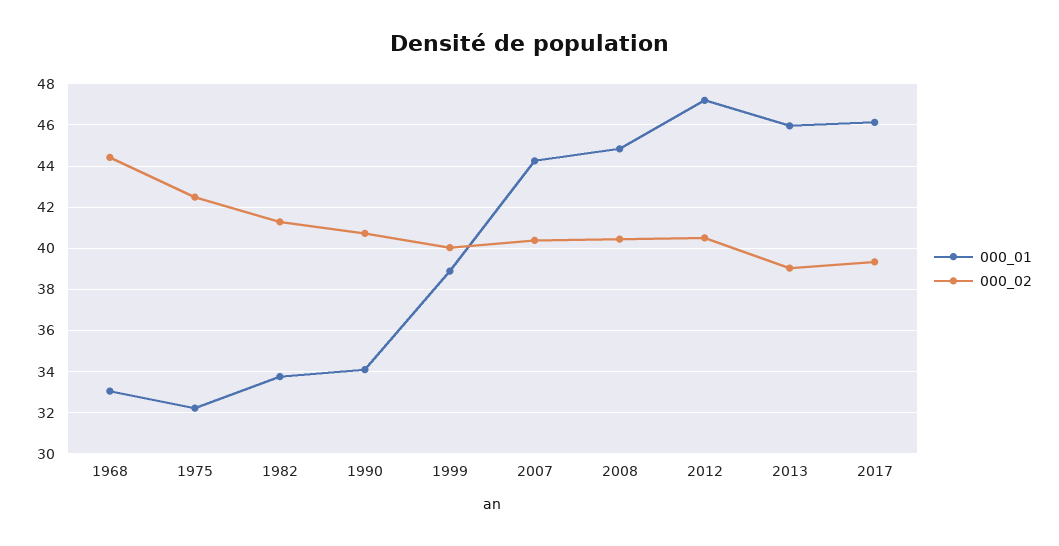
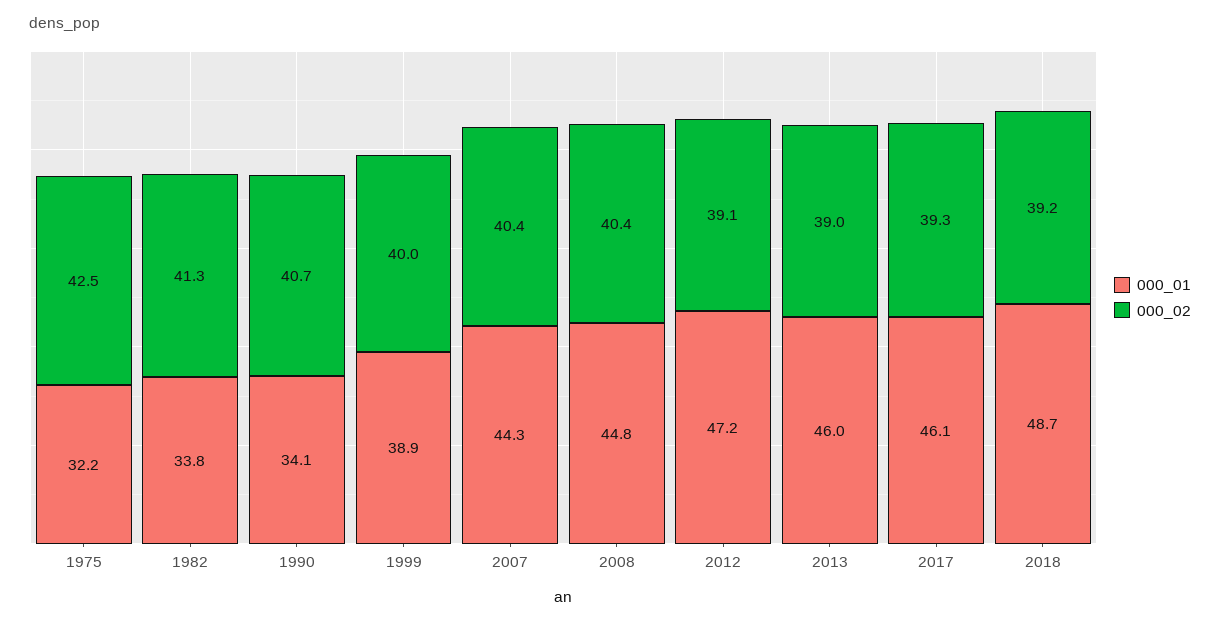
000_01, 1968: 33 -> none
000_02, 1968: 44.5 -> none
000_02, 2012: 40.5 -> 39.1
000_01, 2018: none -> 48.7
000_02, 2018: none -> 39.2

